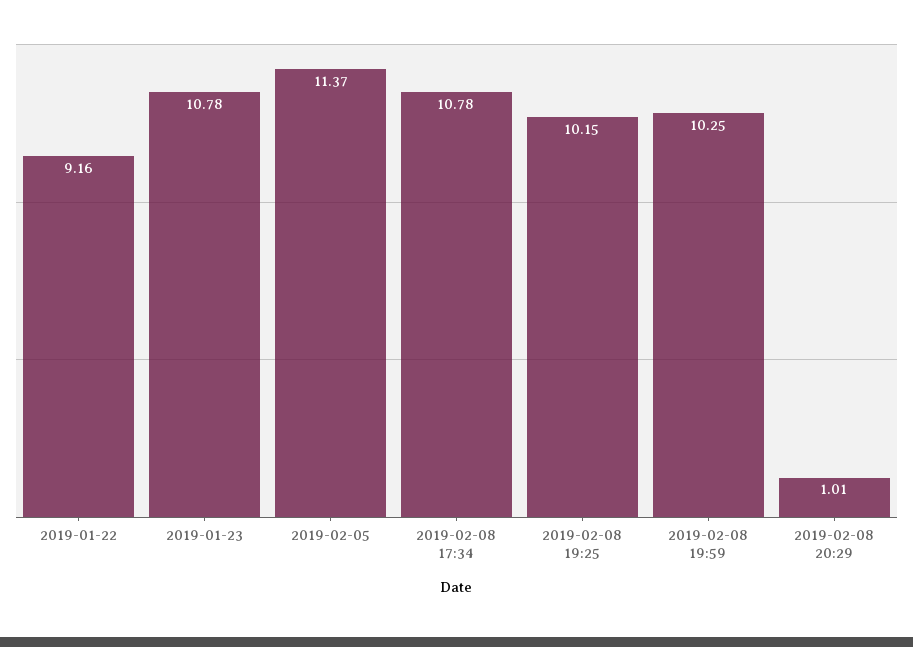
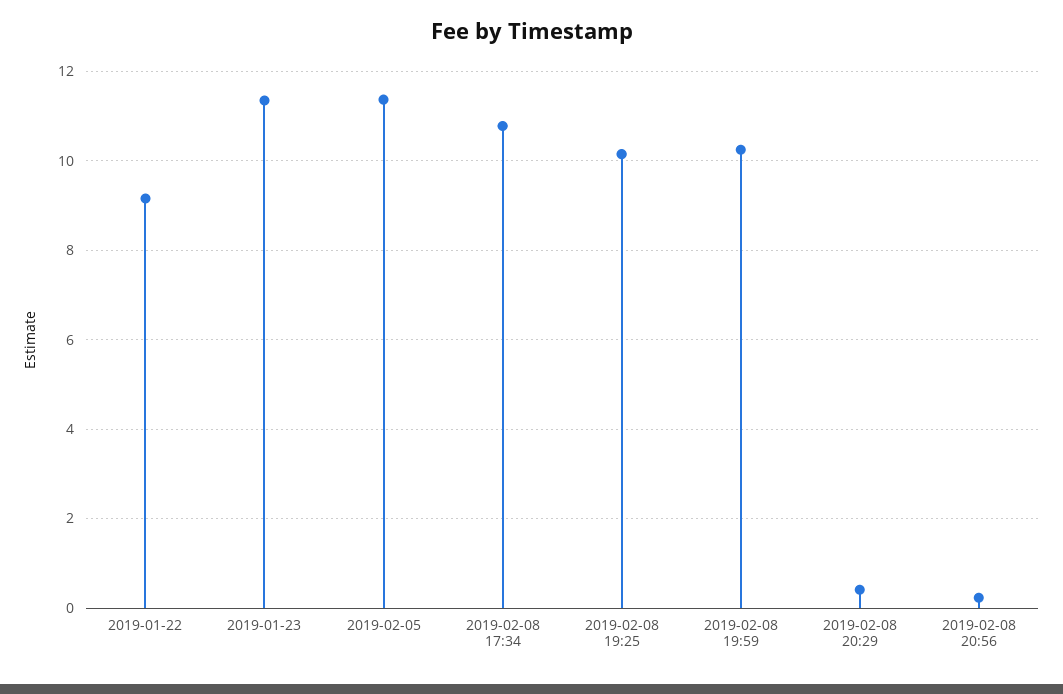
2019-01-23: 10.78 -> 11.4
2019-02-08 20:29: 1.01 -> 0.4
2019-02-08 20:56: none -> 0.2

